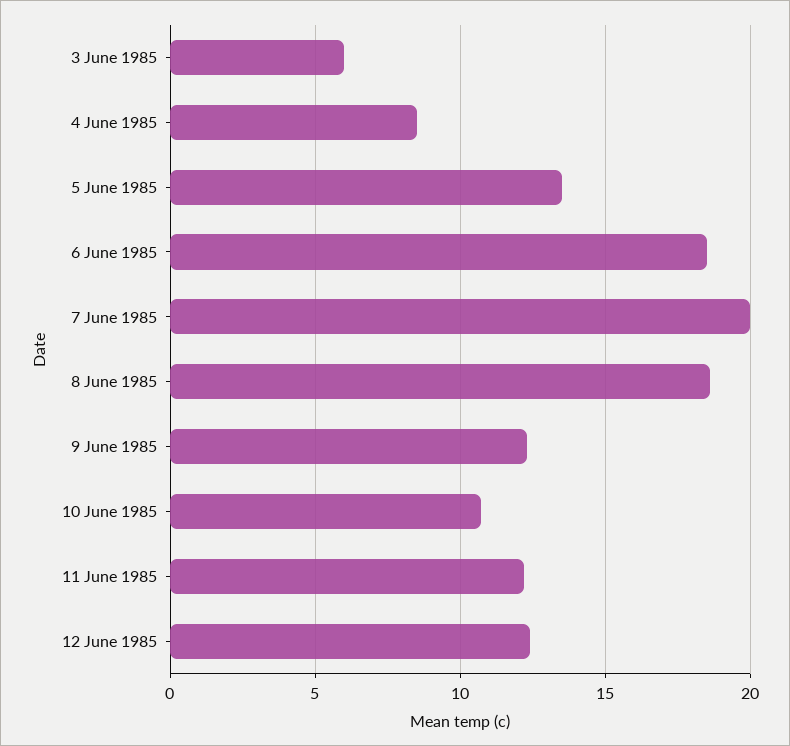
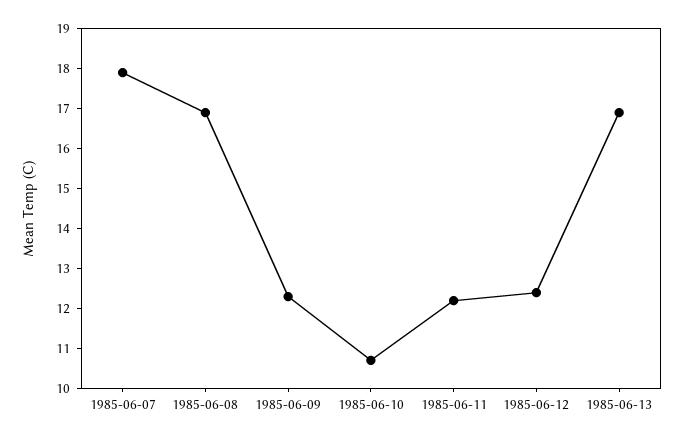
3 June 1985: 6 -> none
4 June 1985: 8.5 -> none
5 June 1985: 13.5 -> none
6 June 1985: 18.5 -> none
7 June 1985: 20 -> 18
8 June 1985: 18.5 -> 17
1985-06-13: none -> 17

